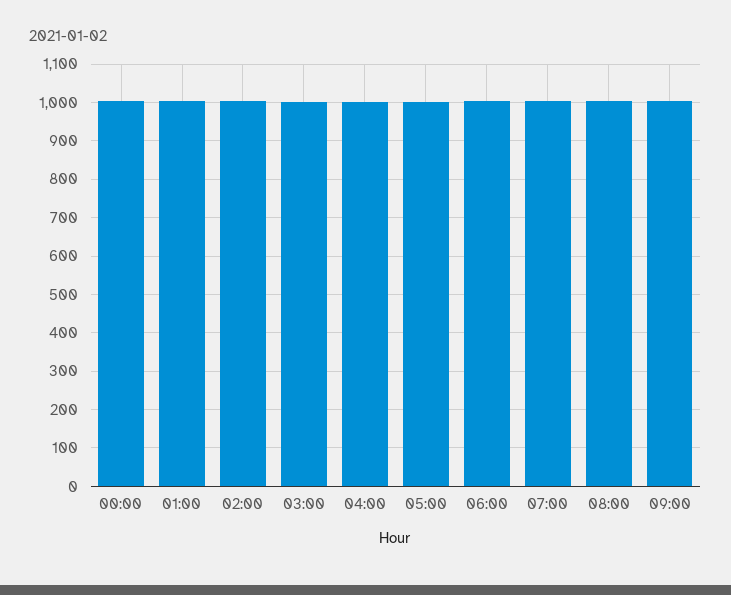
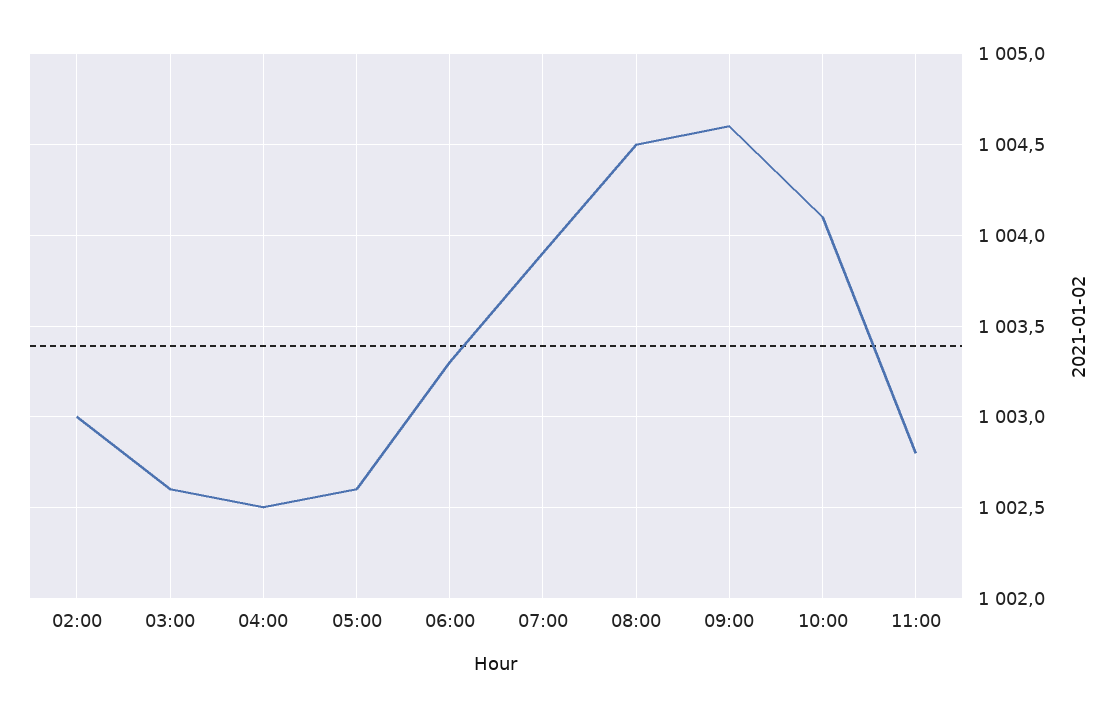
00:00: 1000 -> none
01:00: 1000 -> none
10:00: none -> 1004.1
11:00: none -> 1002.8

